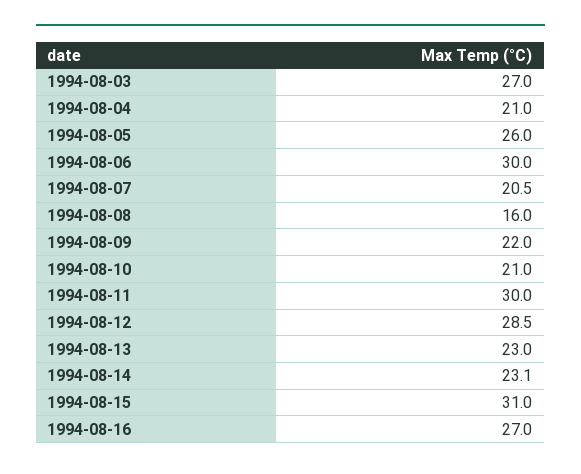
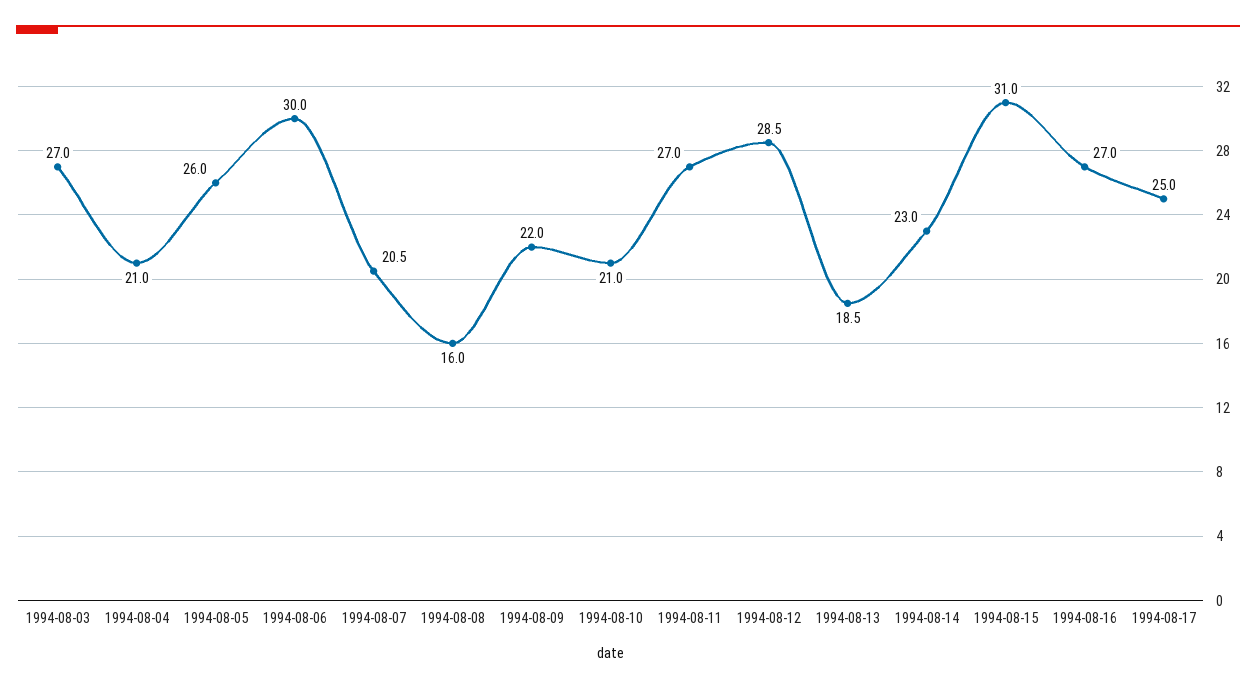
1994-08-11: 30 -> 27
1994-08-13: 23 -> 18.5
1994-08-14: 23.1 -> 23
1994-08-17: none -> 25

